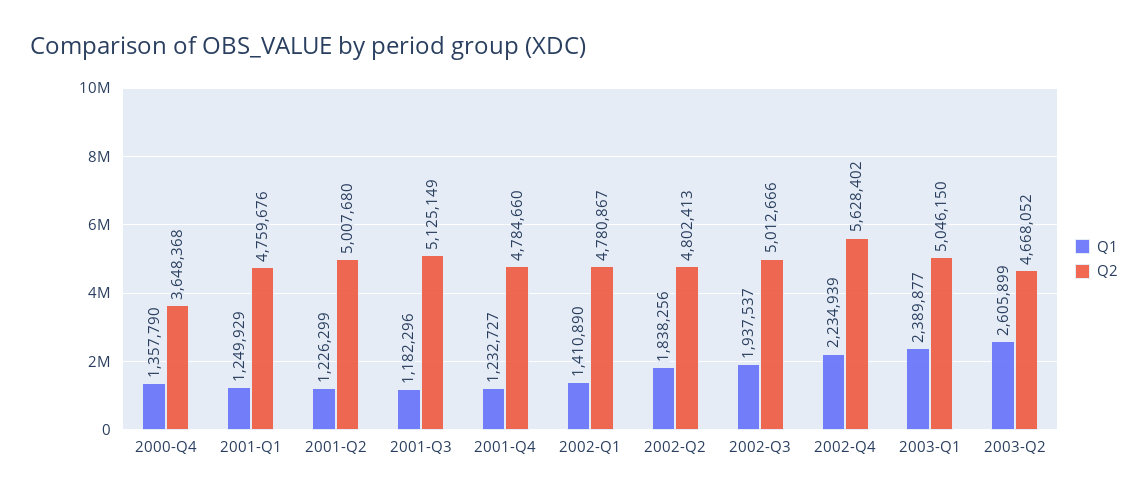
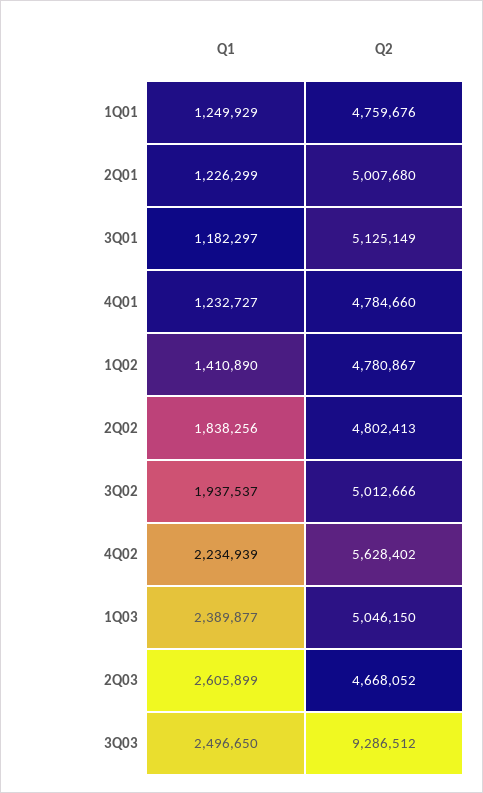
Q1, 2000-Q4: 1357790 -> none
Q2, 2000-Q4: 3648368 -> none
Q1, 2001-Q3: 1182296 -> 1182297
Q1, 3Q03: none -> 2496650
Q2, 3Q03: none -> 9286512

